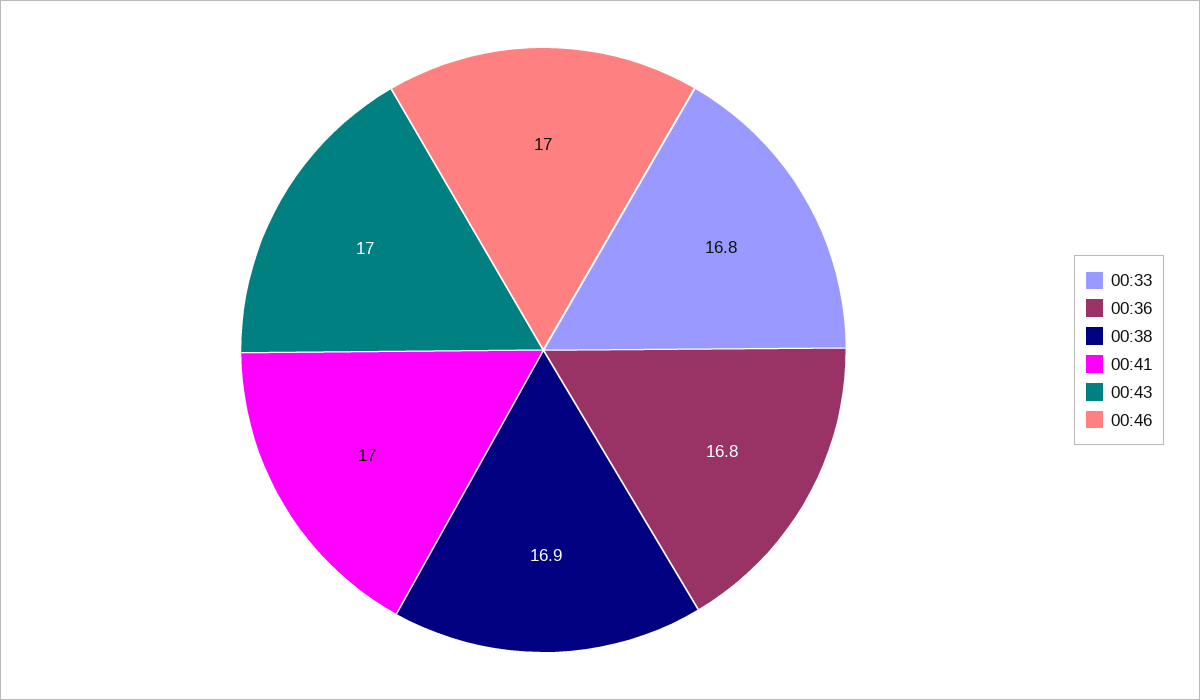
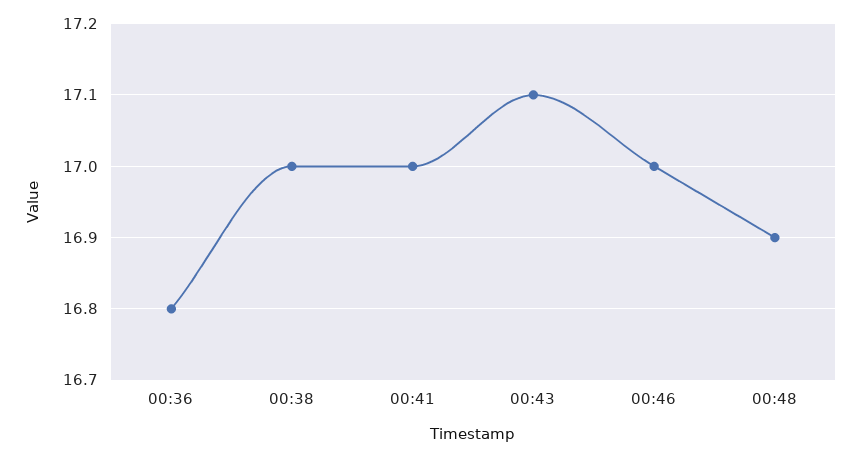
00:33: 16.8 -> none
00:38: 16.9 -> 17
00:43: 17 -> 17.1
00:48: none -> 16.9

